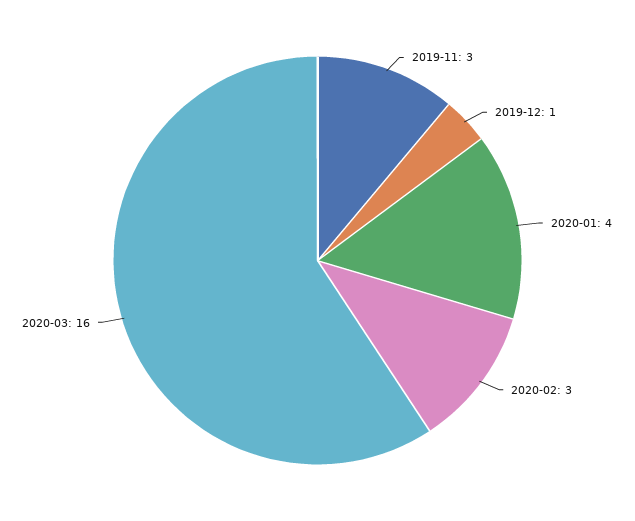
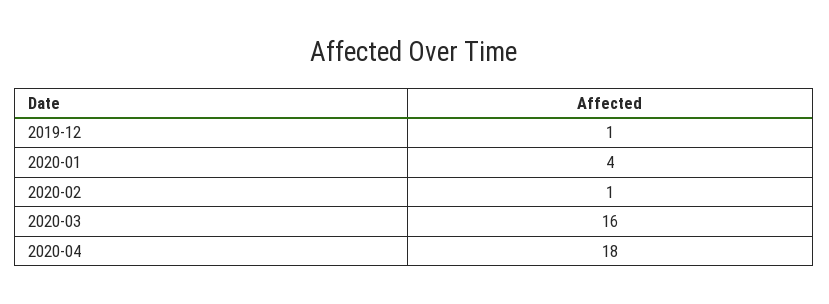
2019-11: 3 -> none
2020-02: 3 -> 1
2020-04: none -> 18

